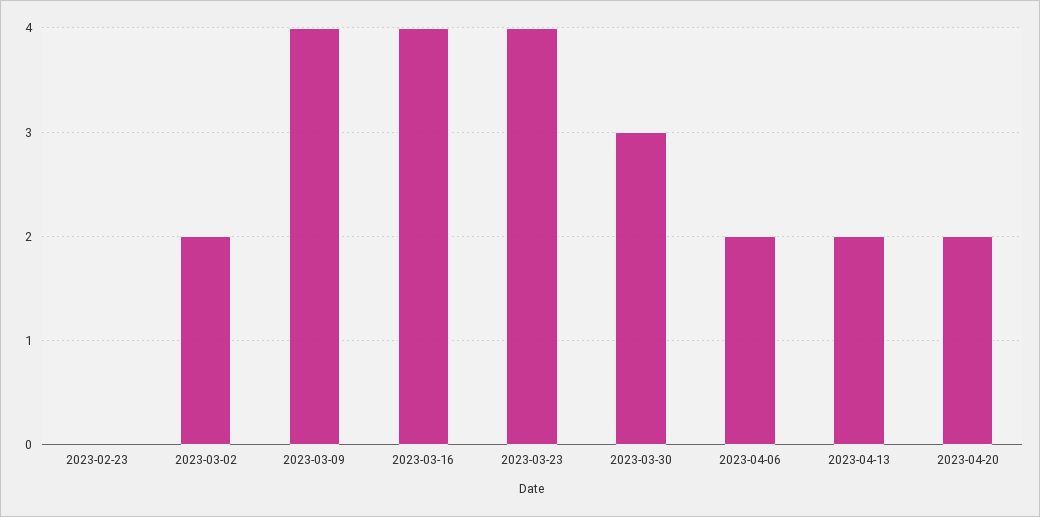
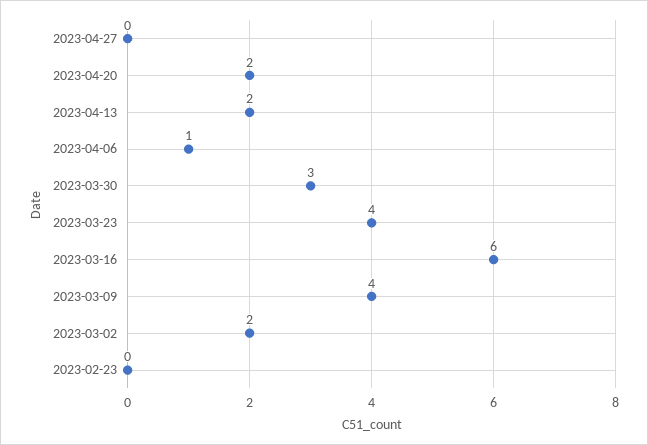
2023-03-16: 4 -> 6
2023-04-06: 2 -> 1
2023-04-27: none -> 0

